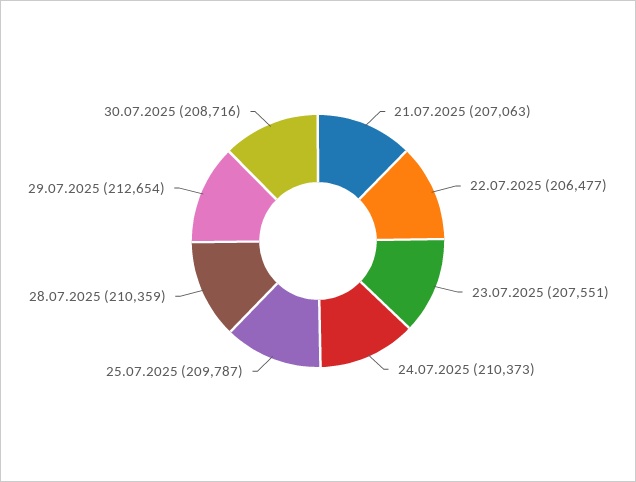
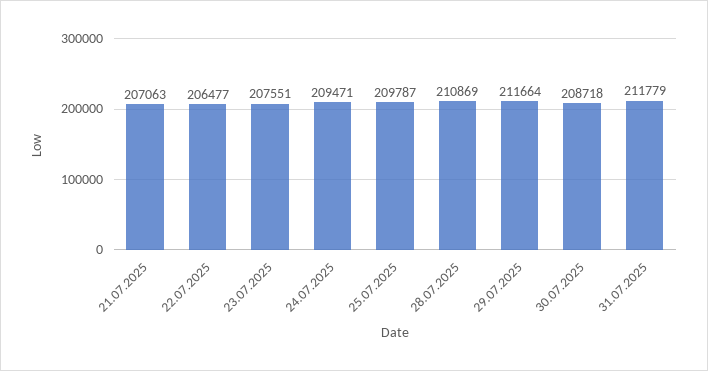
24.07.2025: 210373 -> 209471
28.07.2025: 210359 -> 210869
29.07.2025: 212654 -> 211664
30.07.2025: 208716 -> 208718
31.07.2025: none -> 211779

